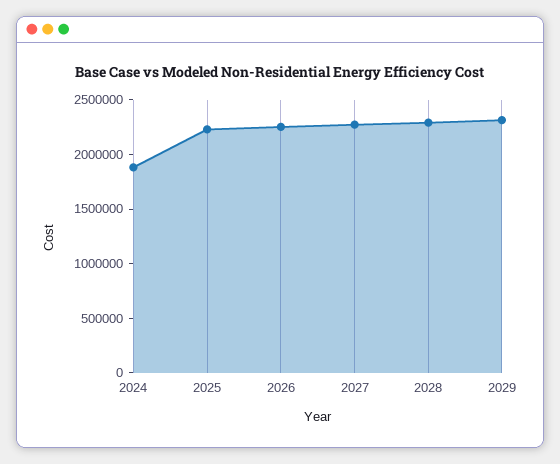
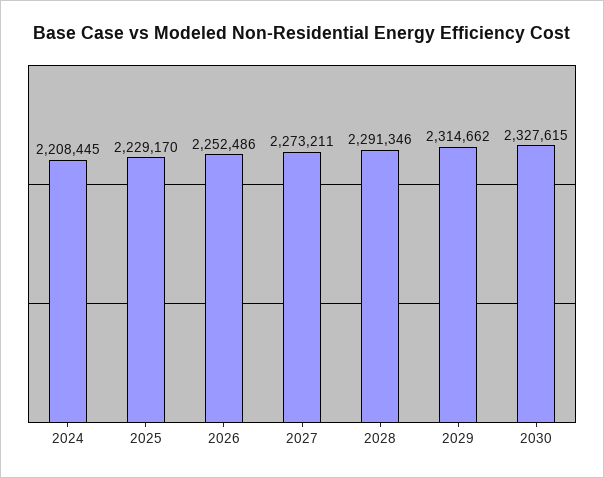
2024: 1900000 -> 2208445
2030: none -> 2327615

